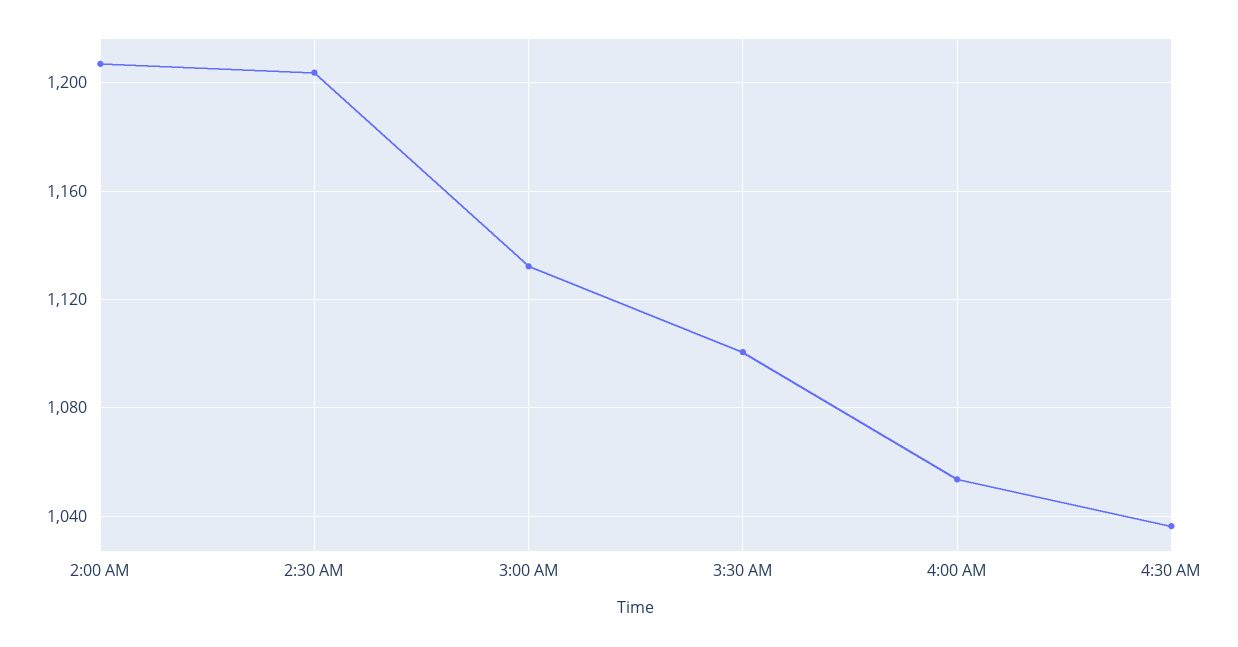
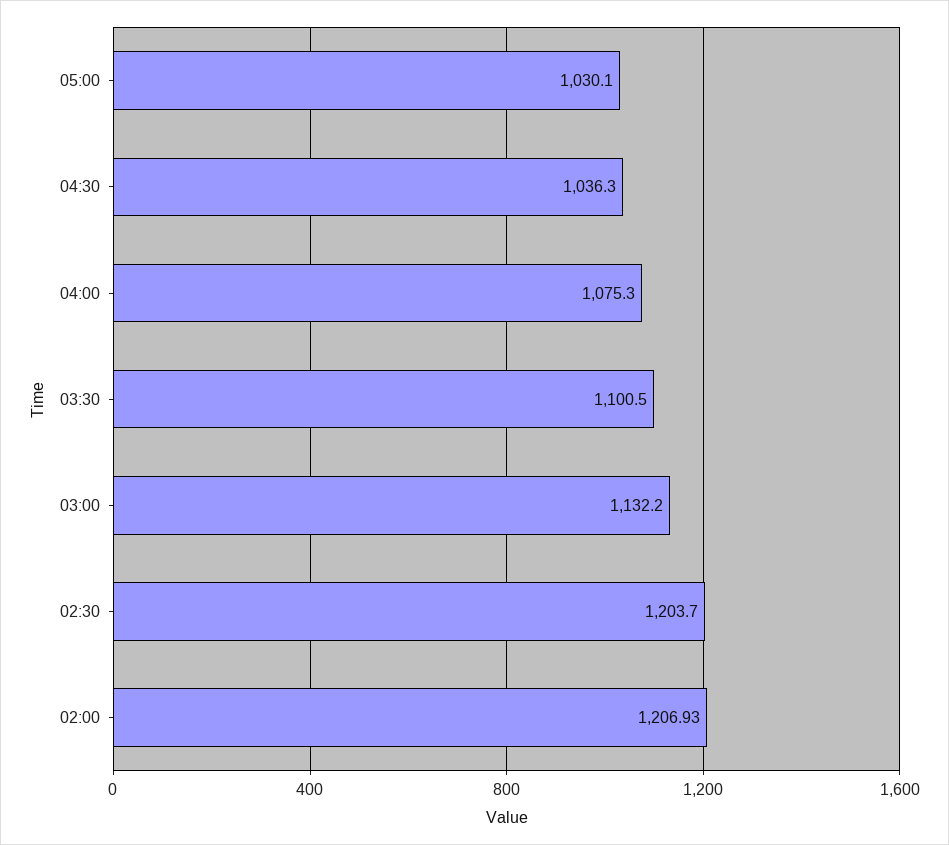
4:00 AM: 1055 -> 1075.3
05:00: none -> 1030.1

